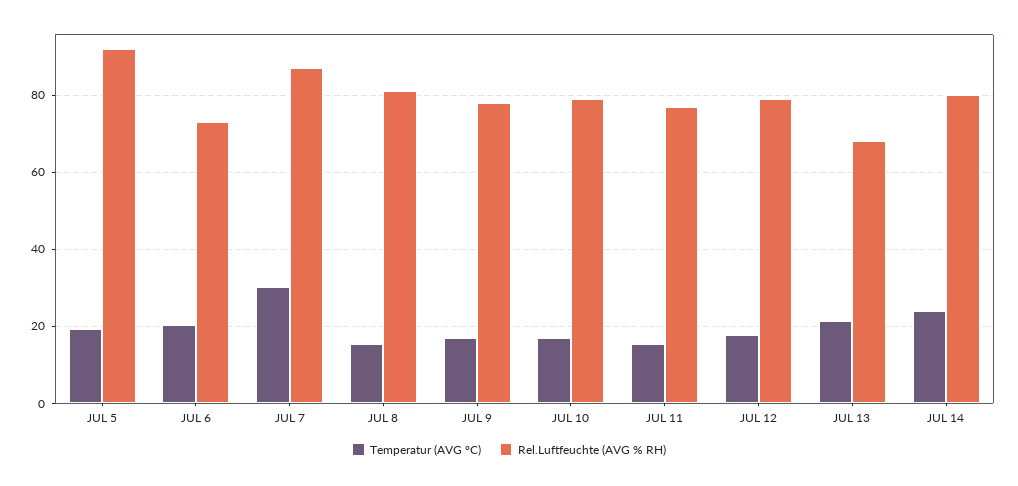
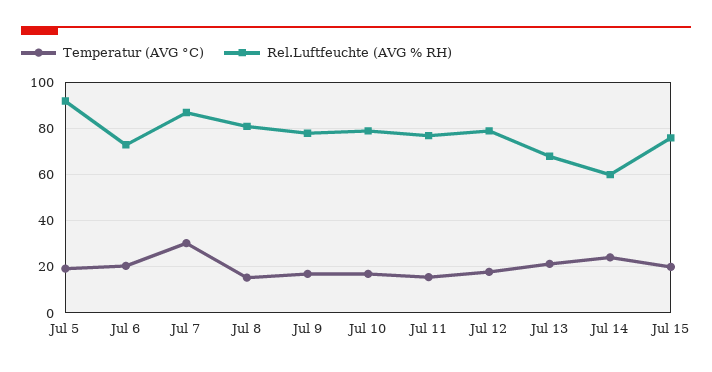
Rel.Luftfeuchte (AVG % RH), JUL 14: 80 -> 60
Temperatur (AVG °C), Jul 15: none -> 20
Rel.Luftfeuchte (AVG % RH), Jul 15: none -> 75

